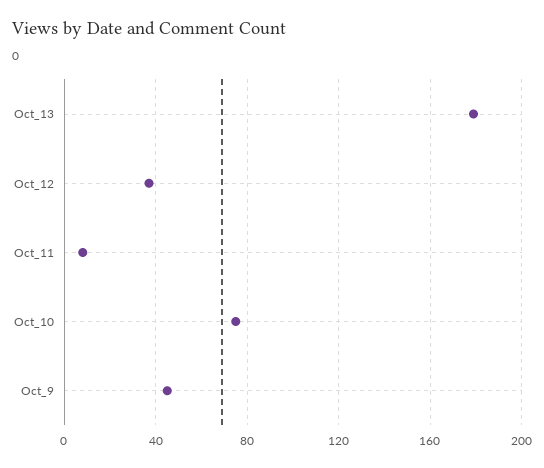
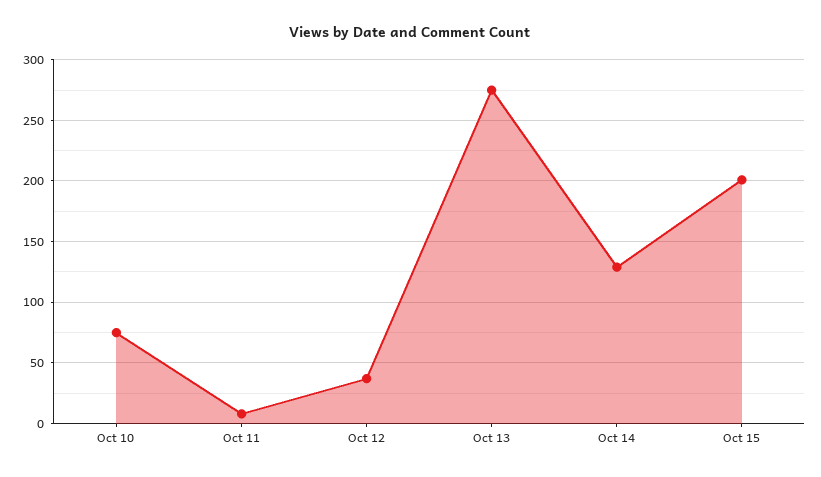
Oct_13: 180 -> 275
Oct_9: 45 -> none
Oct 14: none -> 130
Oct 15: none -> 200

